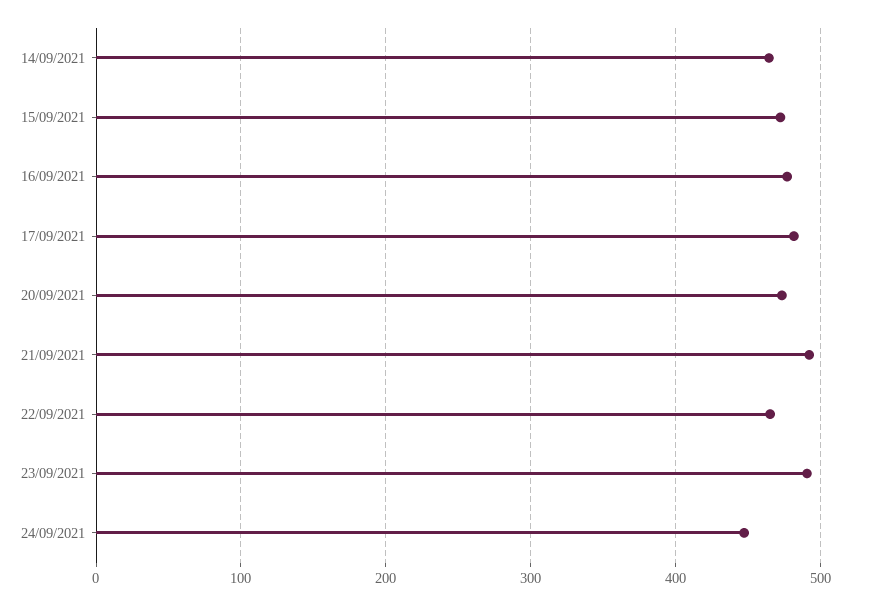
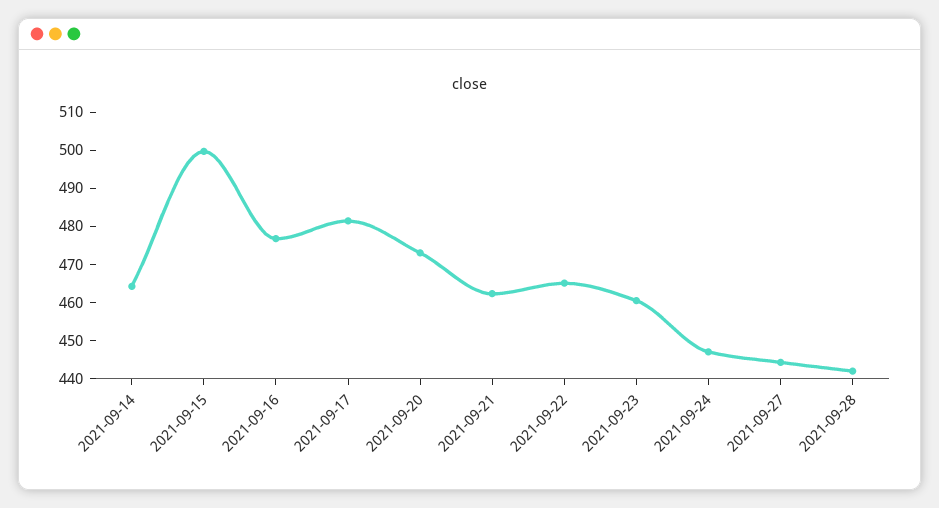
15/09/2021: 470 -> 500
21/09/2021: 490 -> 462.5
23/09/2021: 490 -> 460
2021-09-27: none -> 445
2021-09-28: none -> 442.5

